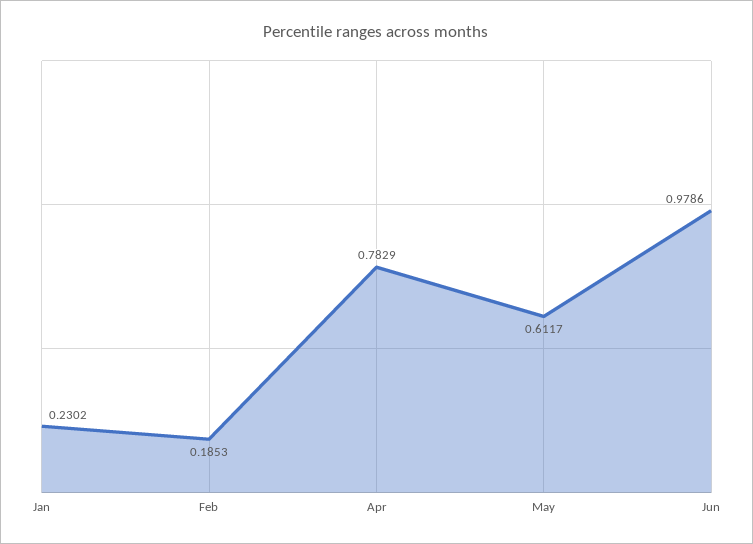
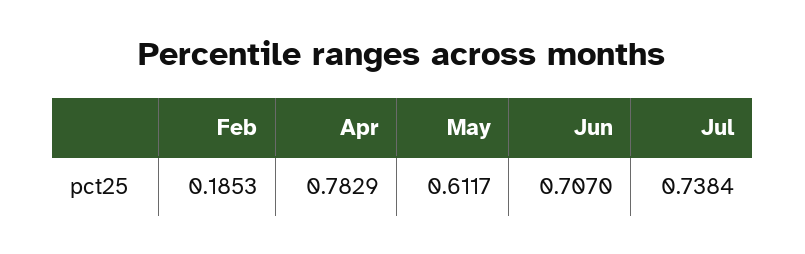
Jan: 0.2302 -> none
Jun: 0.9786 -> 0.707
Jul: none -> 0.7384

